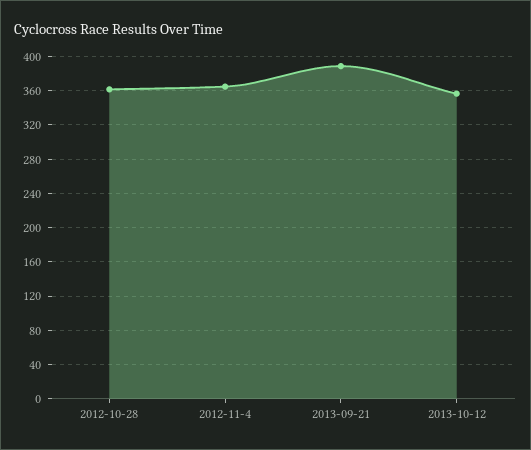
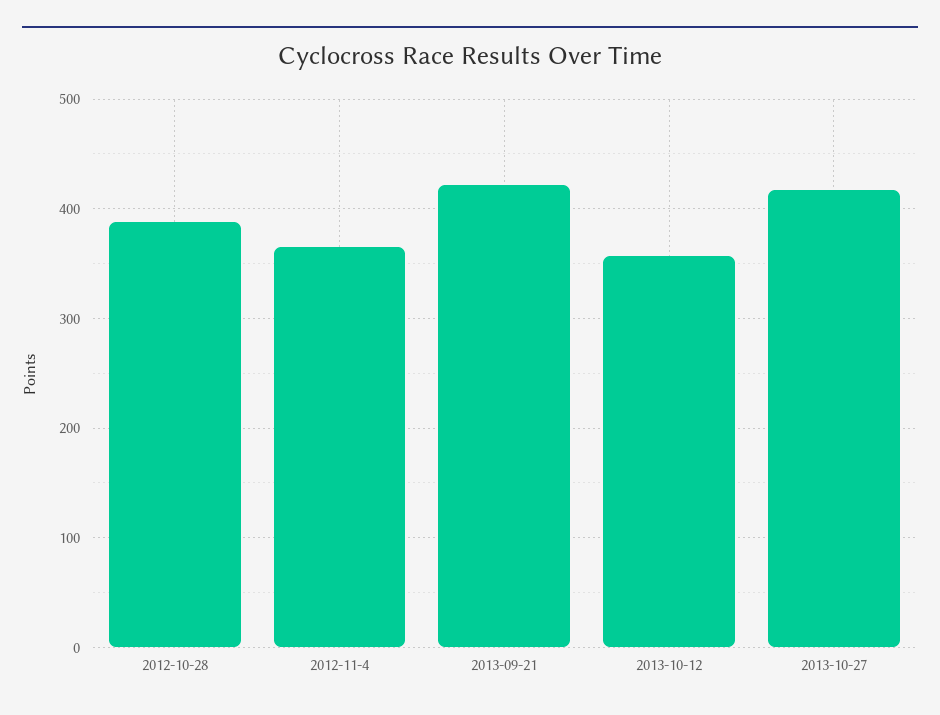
2012-10-28: 360 -> 390
2013-09-21: 390 -> 420
2013-10-27: none -> 420

